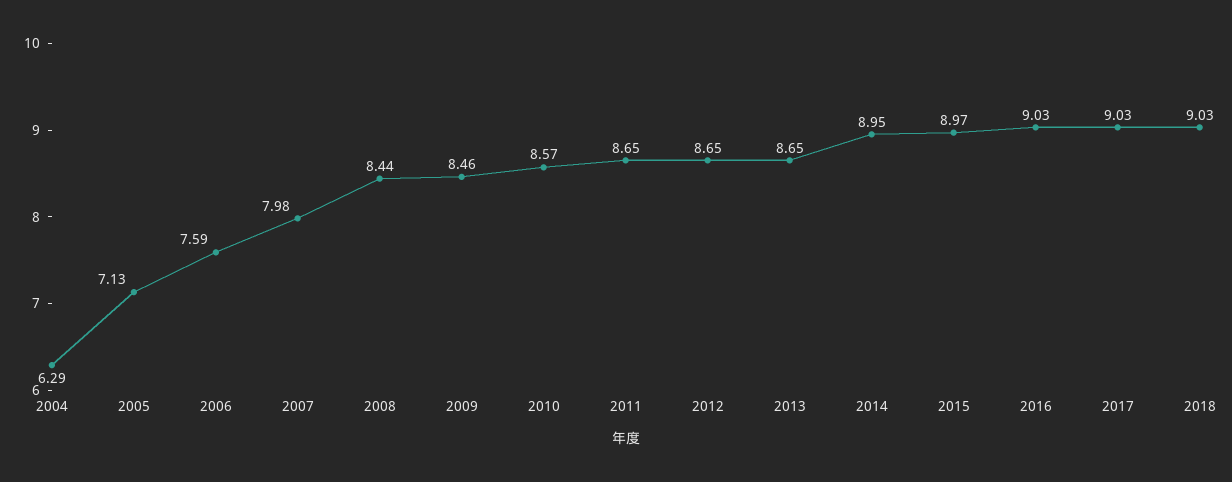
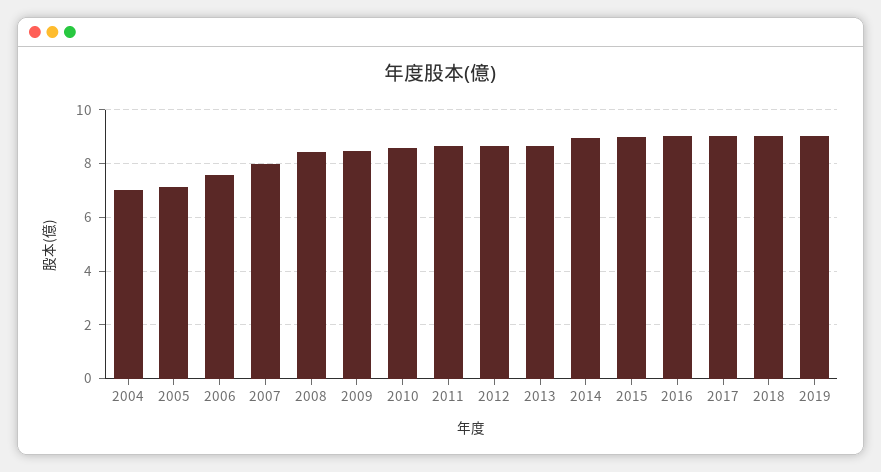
2004: 6.29 -> 7
2019: none -> 9

